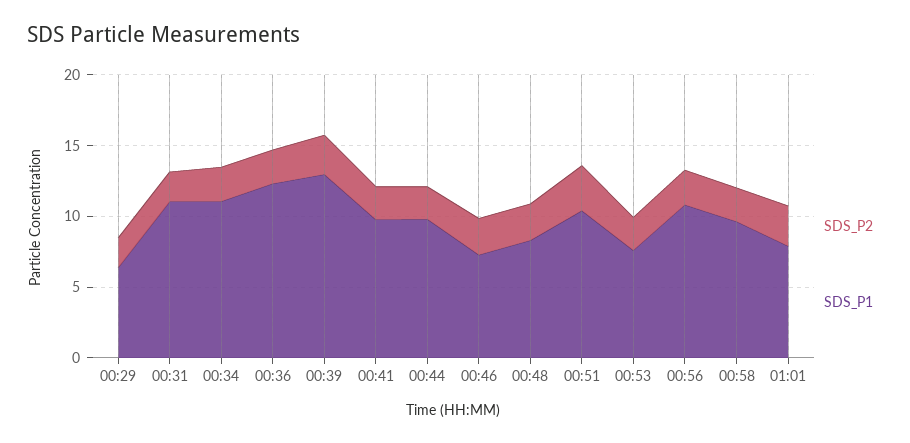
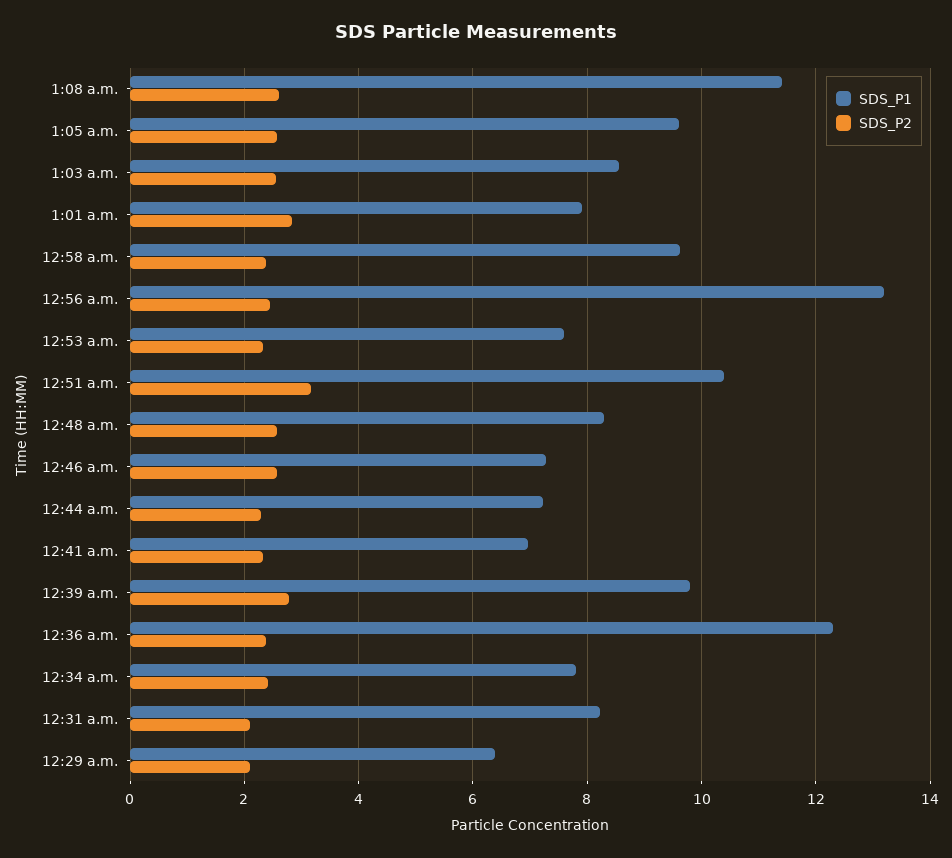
SDS_P1, 00:31: 11 -> 8.2
SDS_P1, 00:34: 11 -> 7.8
SDS_P1, 00:39: 13 -> 9.8
SDS_P1, 00:41: 10 -> 7
SDS_P1, 00:44: 10 -> 7.2
SDS_P1, 00:56: 11 -> 13.2
SDS_P1, 1:08 a.m.: none -> 11.4
SDS_P2, 1:08 a.m.: none -> 2.6
SDS_P1, 1:05 a.m.: none -> 9.6
SDS_P2, 1:05 a.m.: none -> 2.6
SDS_P1, 1:03 a.m.: none -> 8.6
SDS_P2, 1:03 a.m.: none -> 2.6

